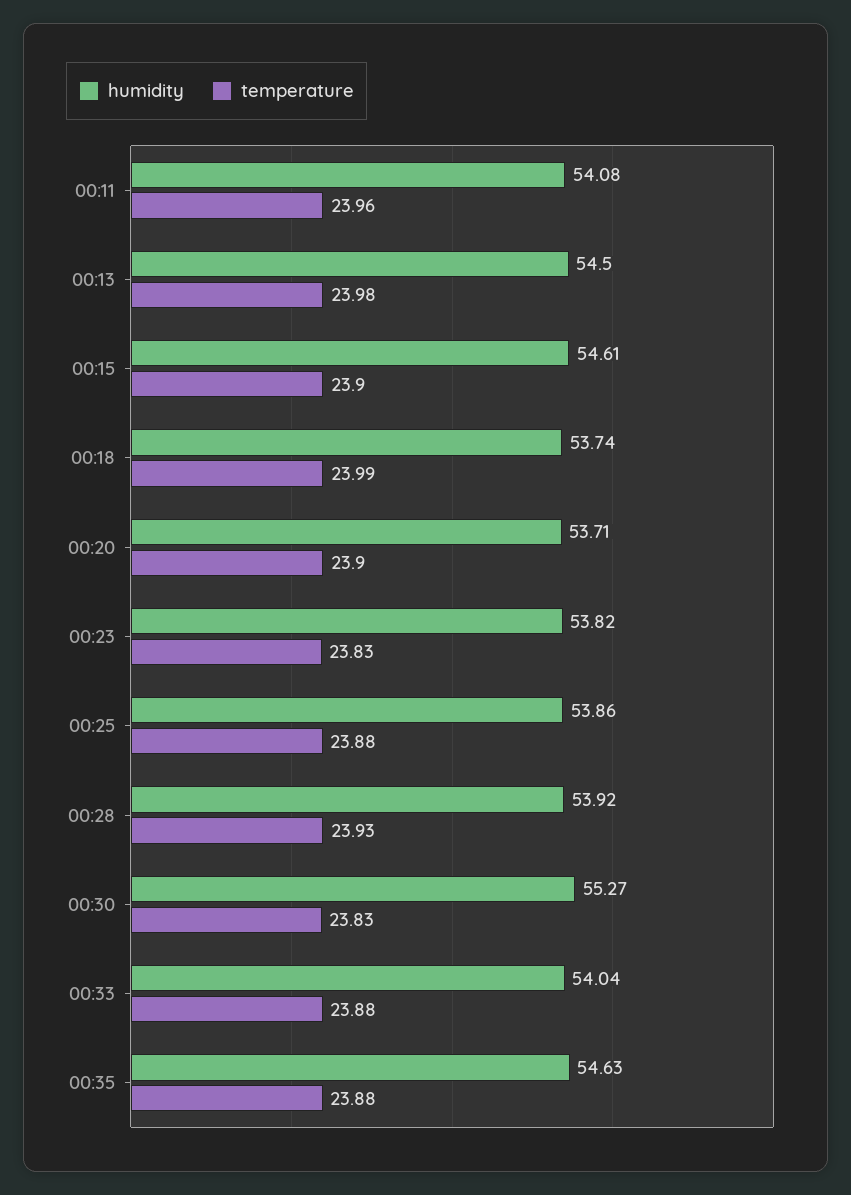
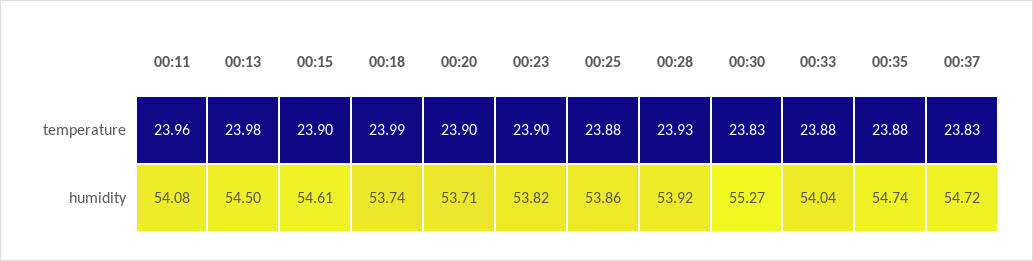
temperature, 00:23: 23.83 -> 23.9
humidity, 00:35: 54.63 -> 54.74
temperature, 00:37: none -> 23.83
humidity, 00:37: none -> 54.72

